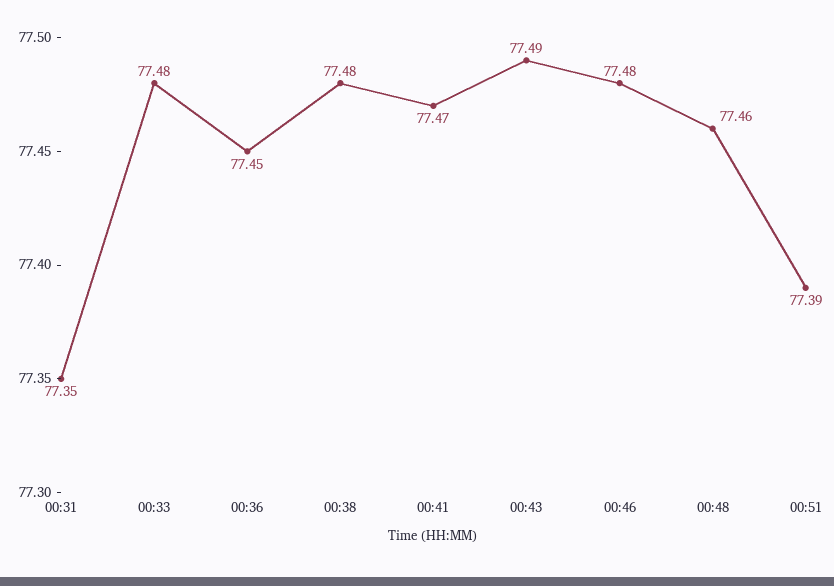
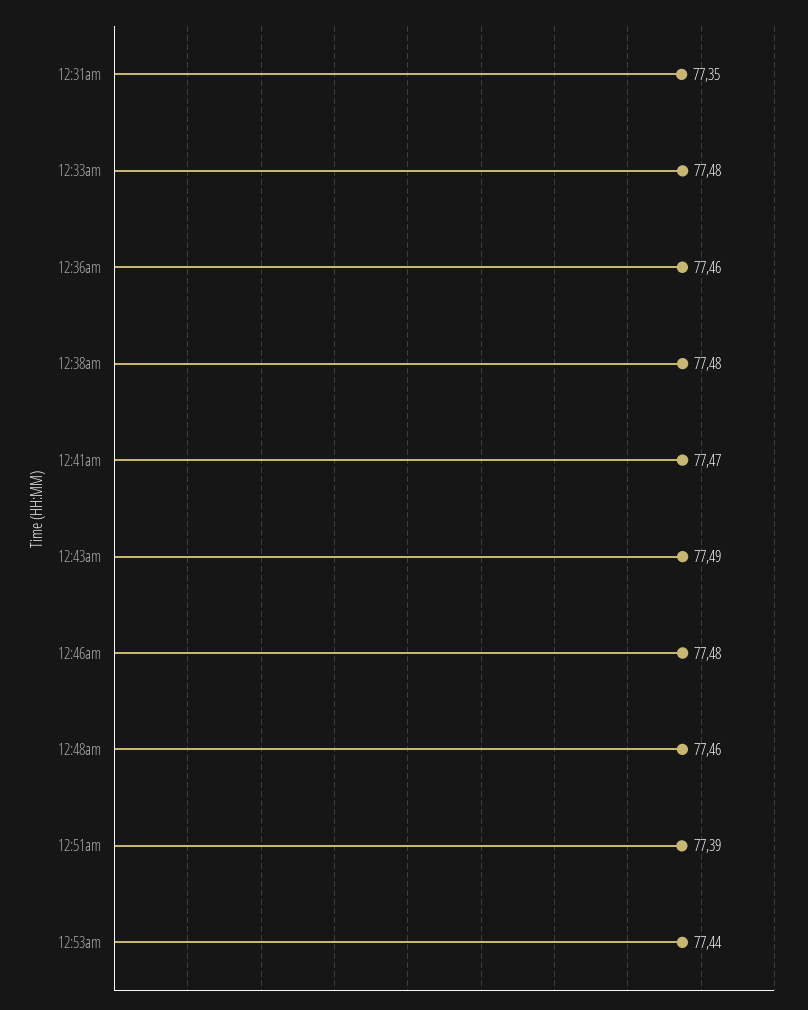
00:36: 77.45 -> 77.46
12:53am: none -> 77.44

